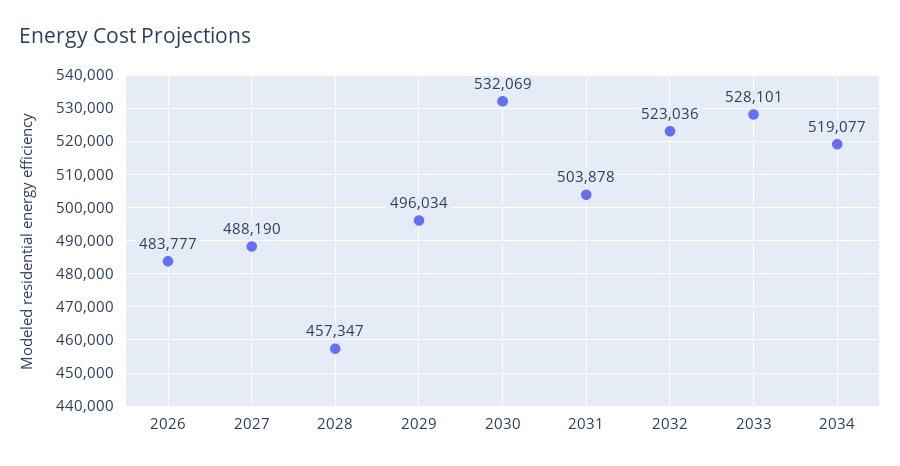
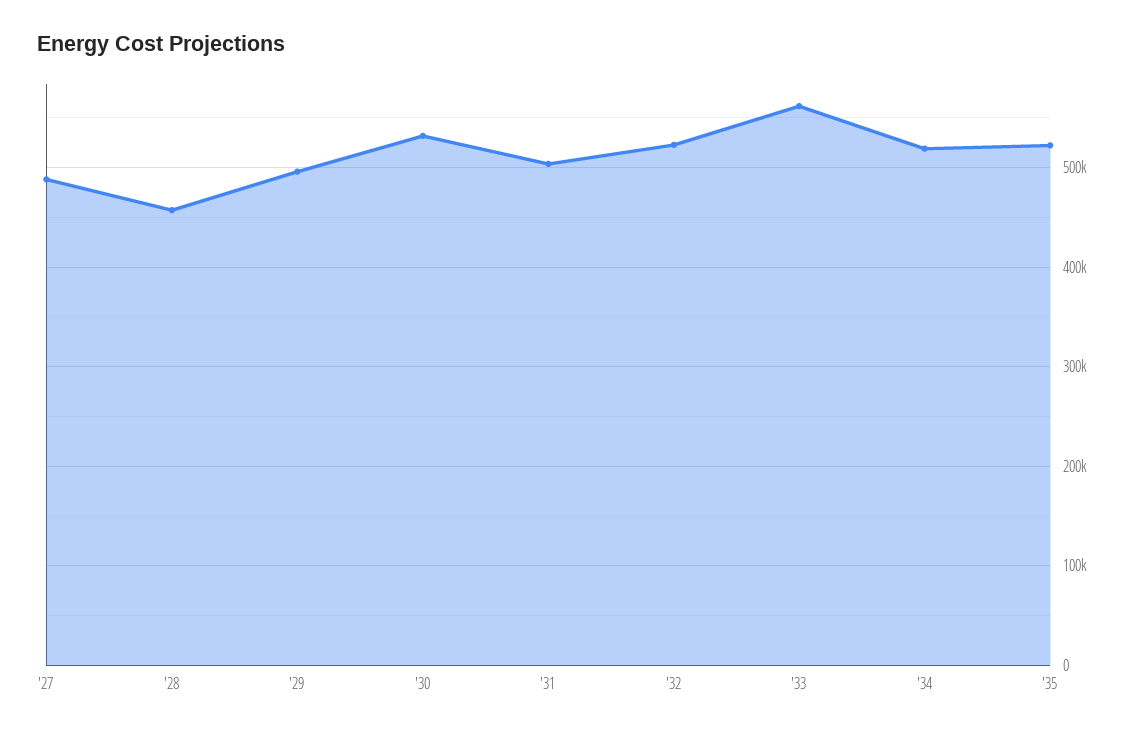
2026: 483777 -> none
2033: 528101 -> 560000
'35: none -> 520000

